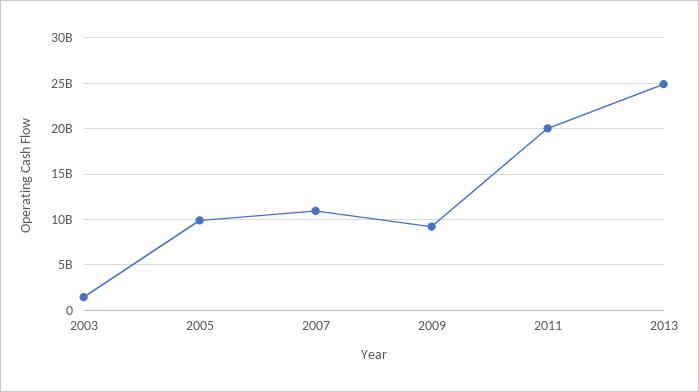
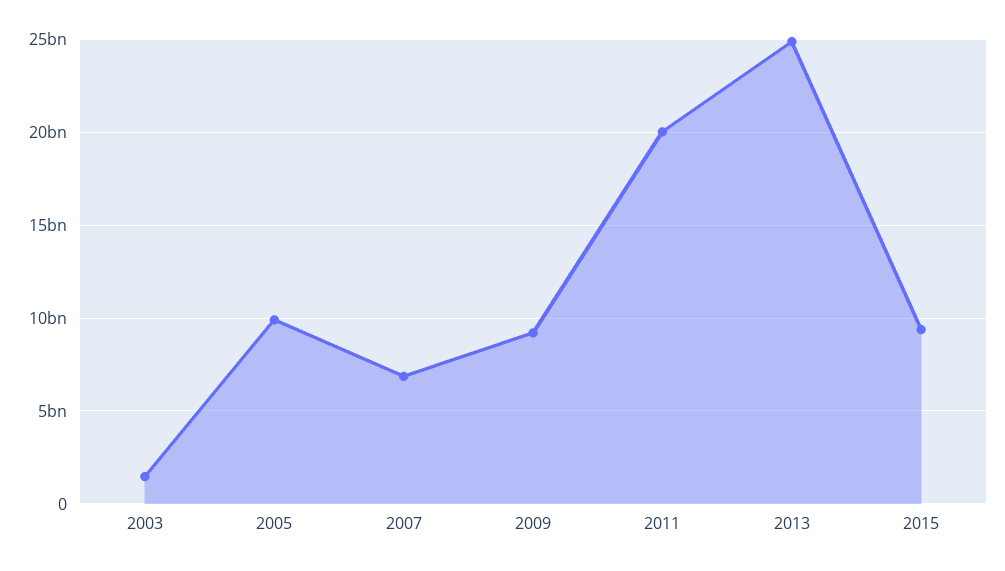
2007: 11000000000 -> 7000000000
2015: none -> 9500000000

